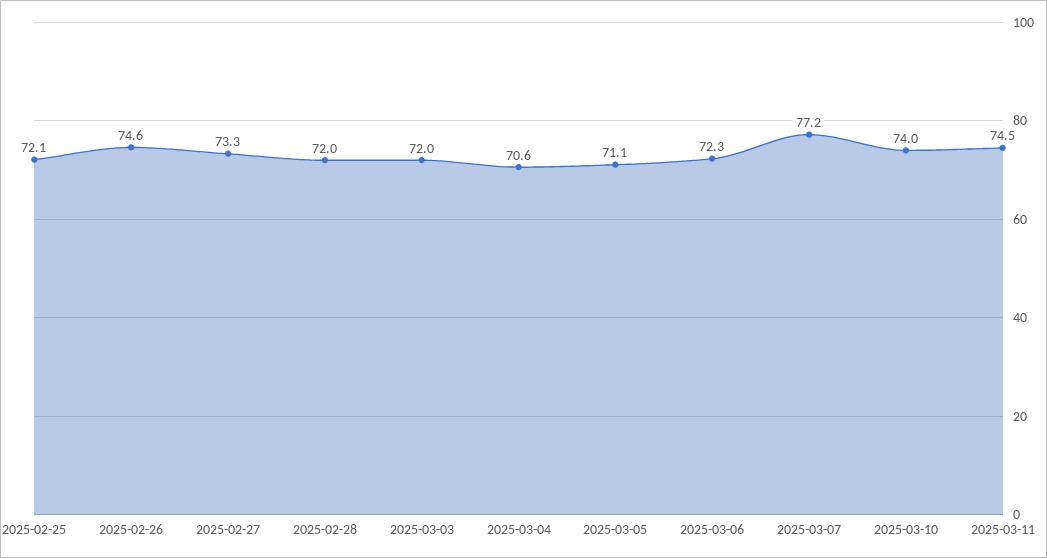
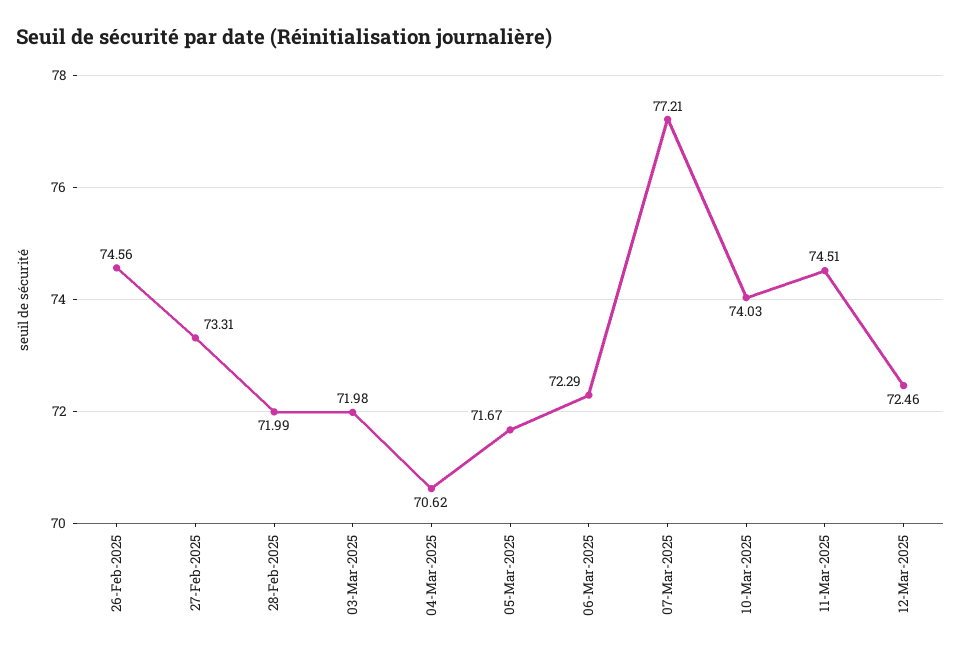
2025-02-25: 72.1 -> none
2025-03-05: 71.1 -> 71.67
12-Mar-2025: none -> 72.46

